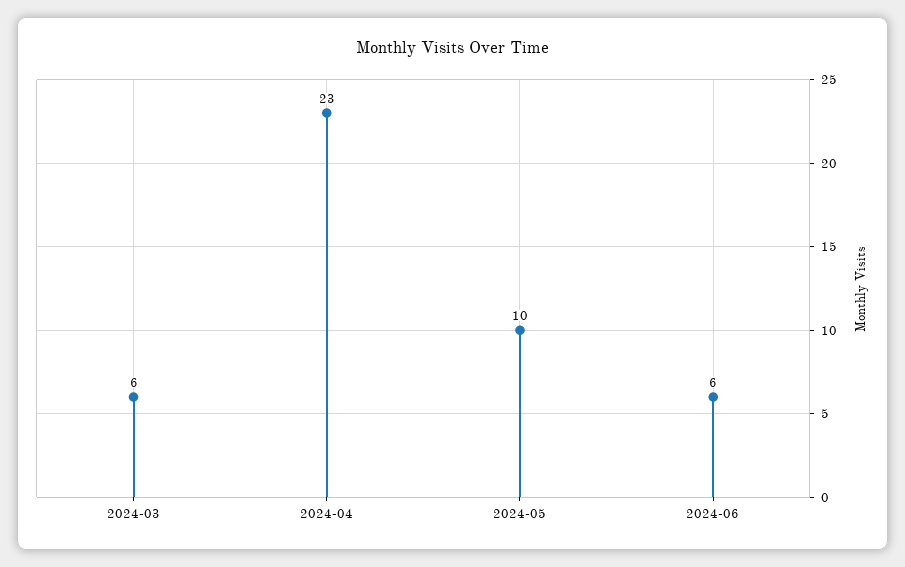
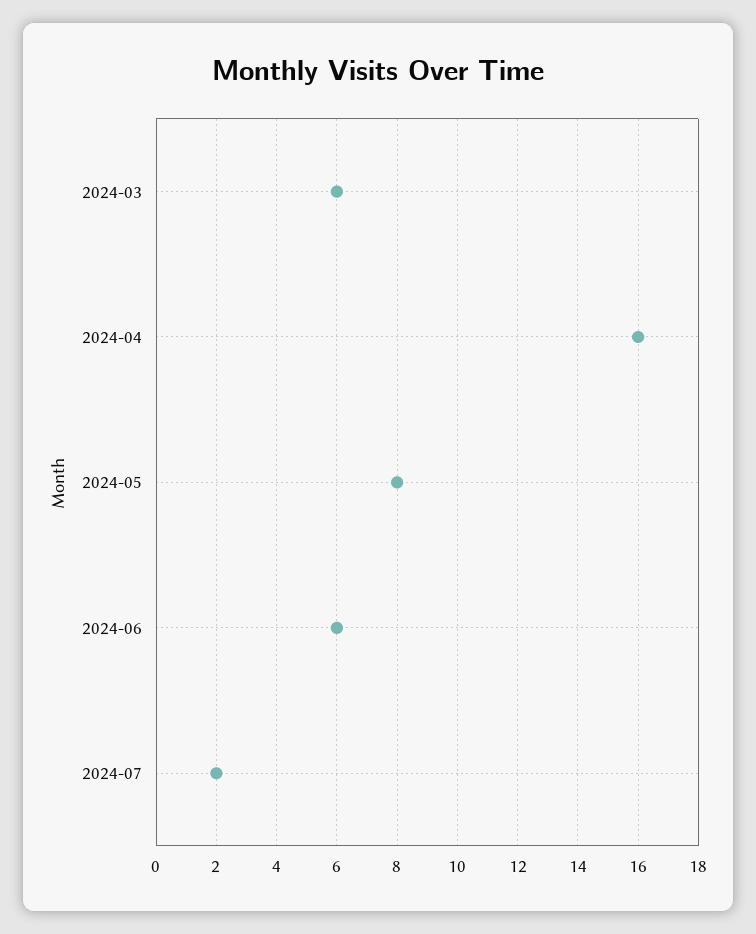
2024-04: 23 -> 16
2024-05: 10 -> 8
2024-07: none -> 2

